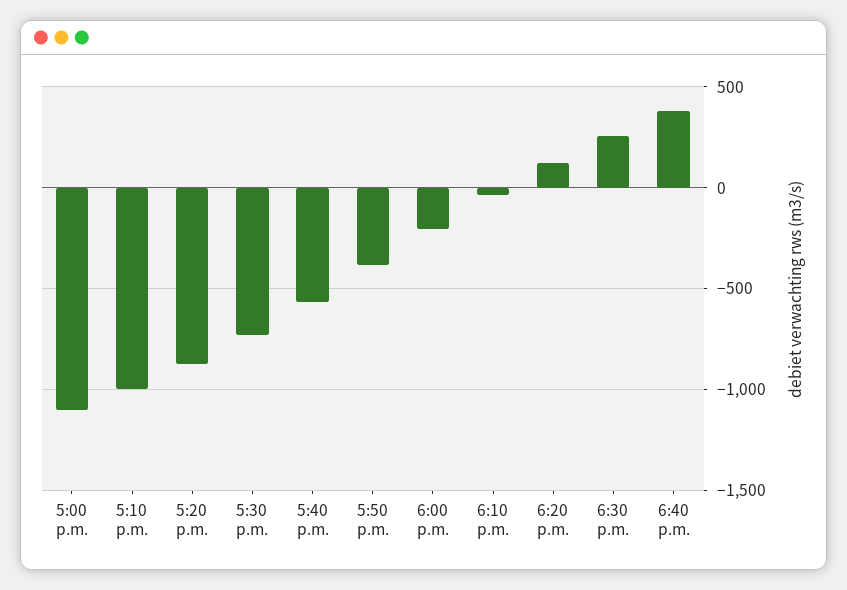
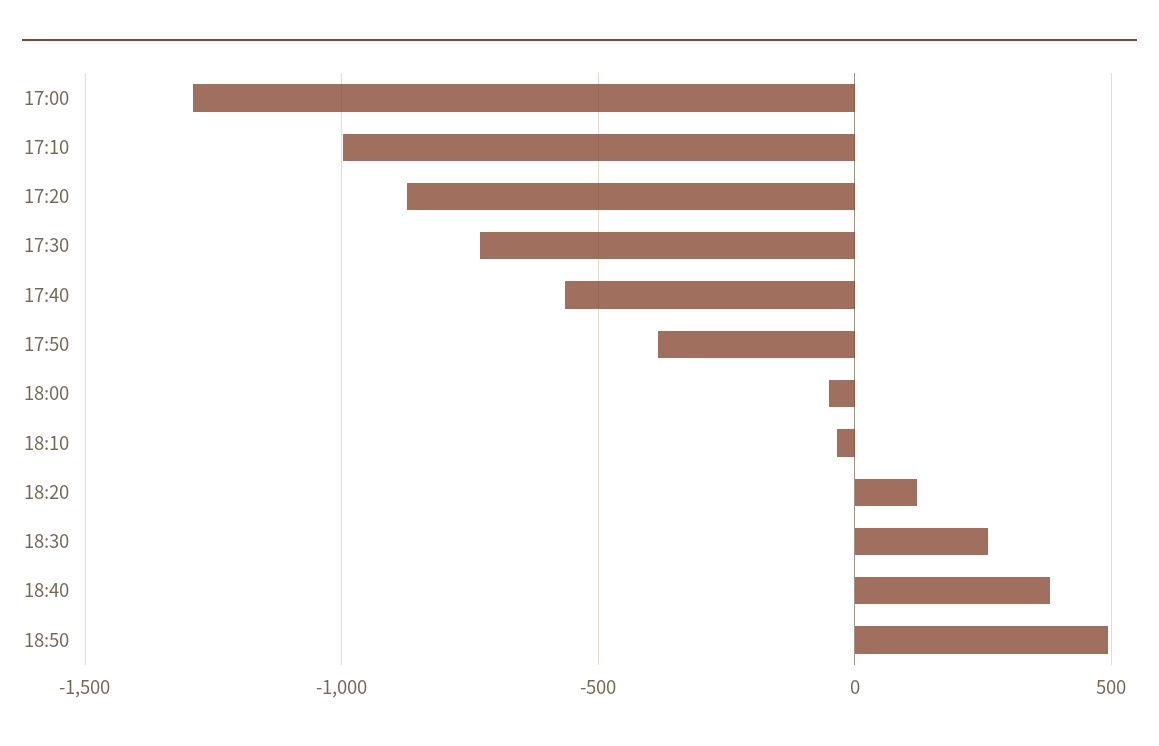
5:00 p.m.: -1100 -> -1300
6:00 p.m.: -200 -> -50
18:50: none -> 500

